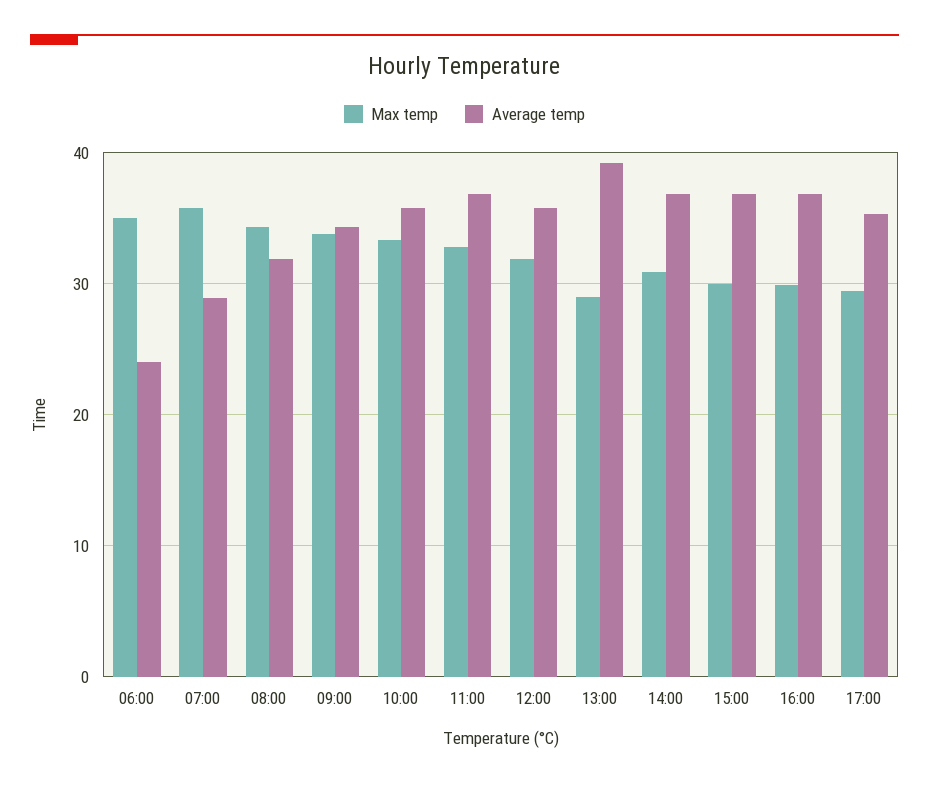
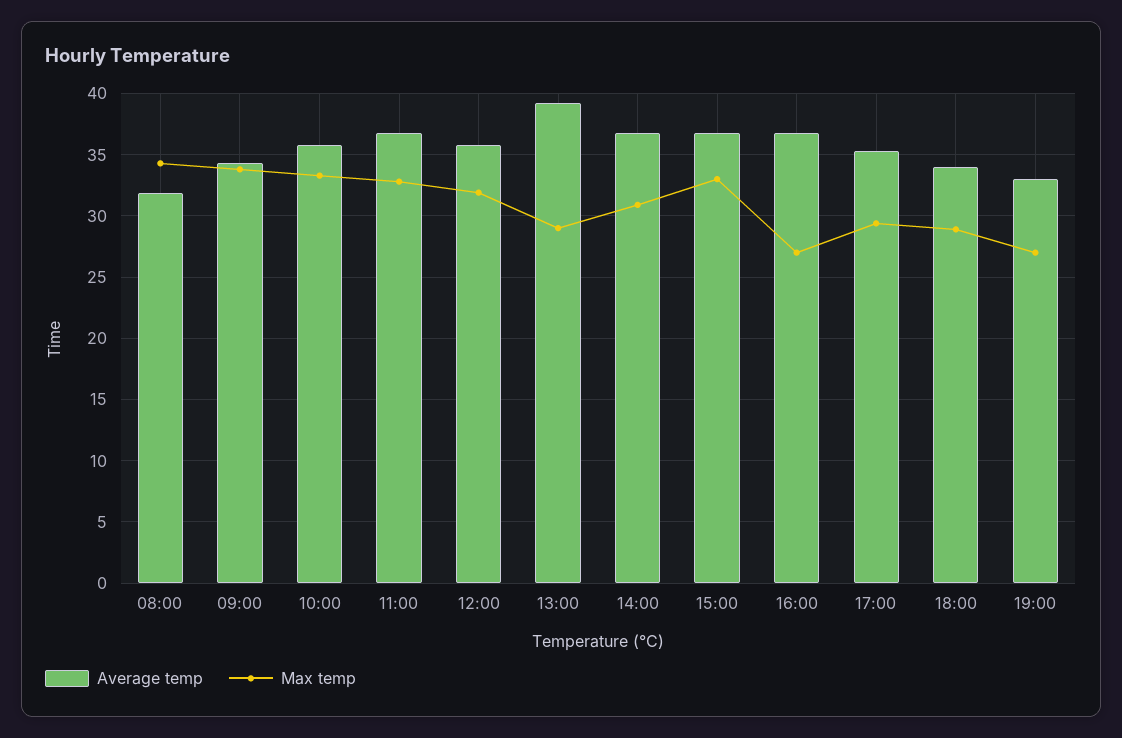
Max temp, 06:00: 35 -> none
Average temp, 06:00: 24 -> none
Max temp, 07:00: 36 -> none
Average temp, 07:00: 29 -> none
Max temp, 15:00: 30 -> 33
Max temp, 16:00: 30 -> 27
Average temp, 18:00: none -> 34
Max temp, 18:00: none -> 29
Average temp, 19:00: none -> 33
Max temp, 19:00: none -> 27

